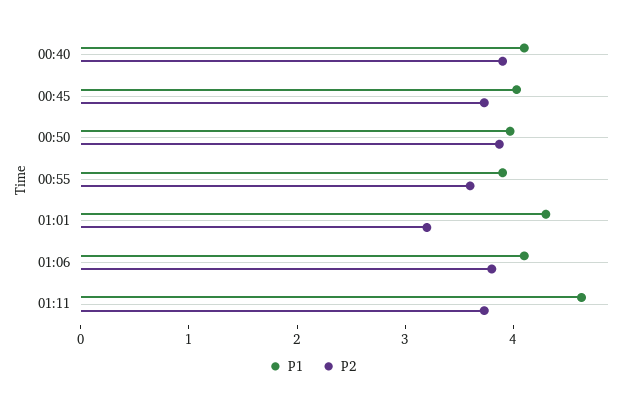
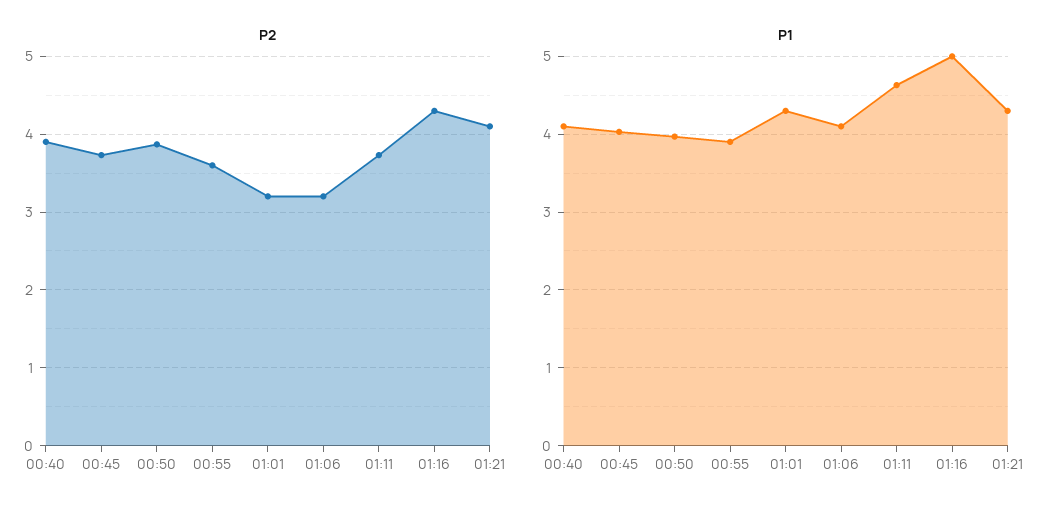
P2, 01:06: 3.8 -> 3.2
P2, 01:16: none -> 4.3
P2, 01:21: none -> 4.1
P1, 01:16: none -> 5
P1, 01:21: none -> 4.3

